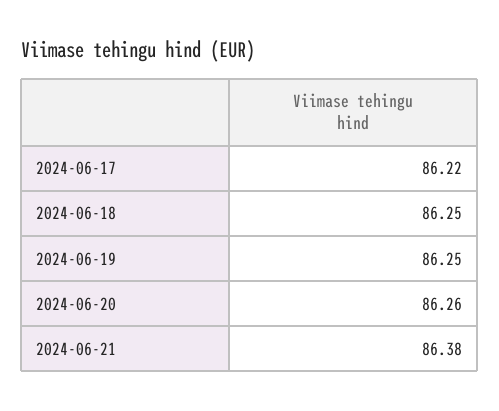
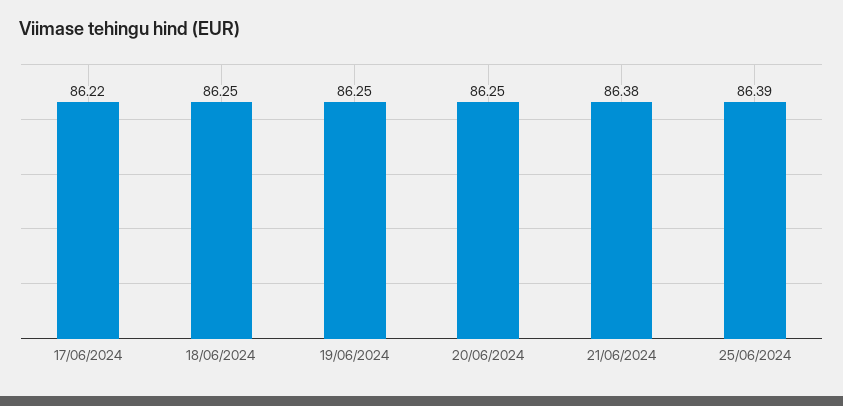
2024-06-20: 86.26 -> 86.25
25/06/2024: none -> 86.39

